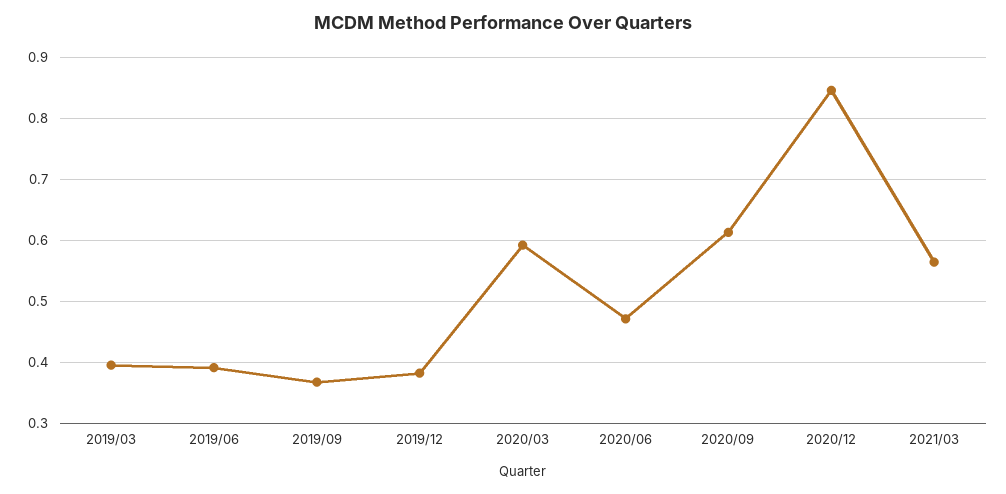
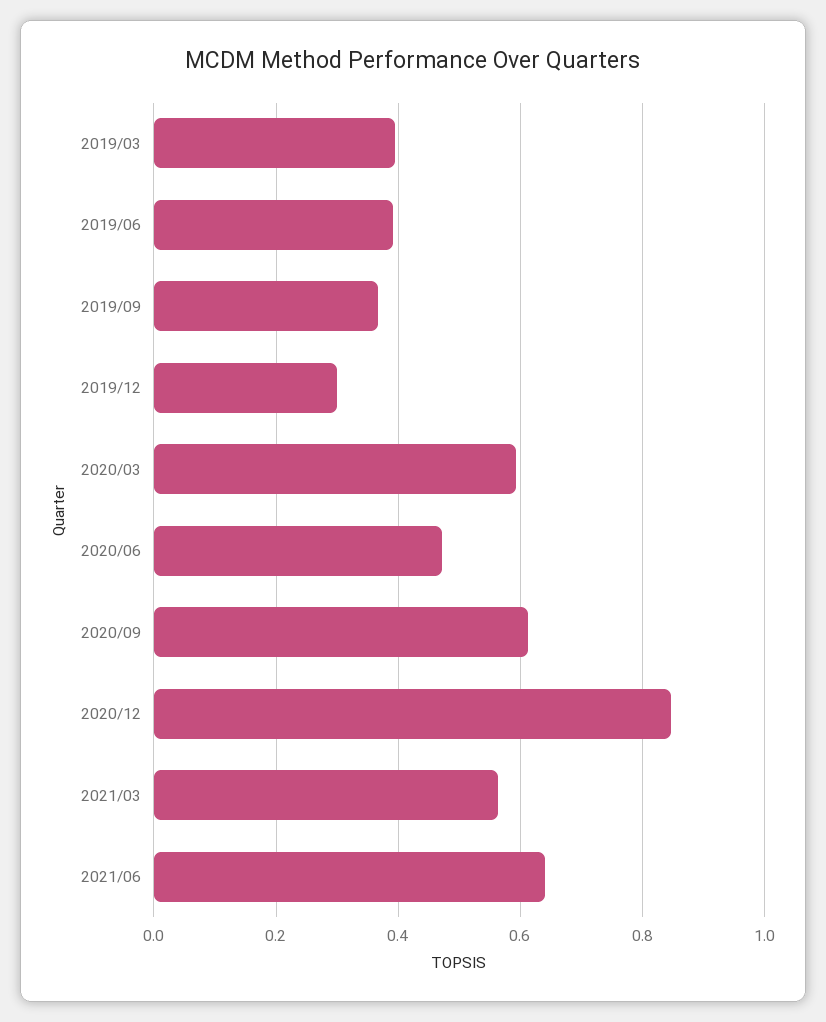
2019/12: 0.38 -> 0.3
2021/06: none -> 0.64

